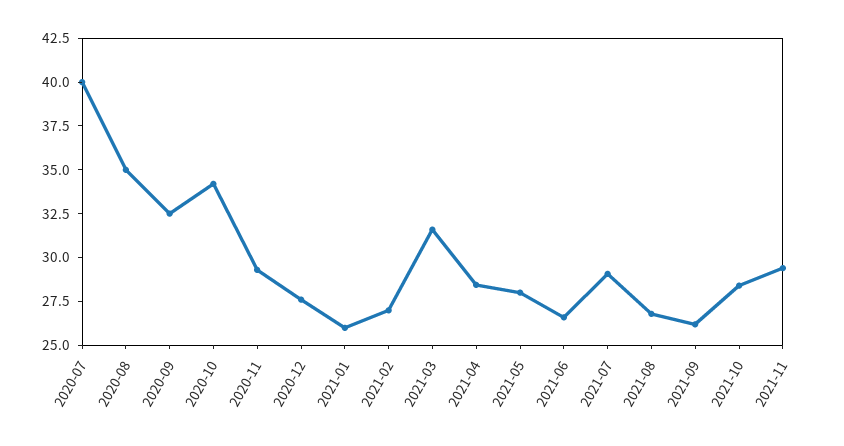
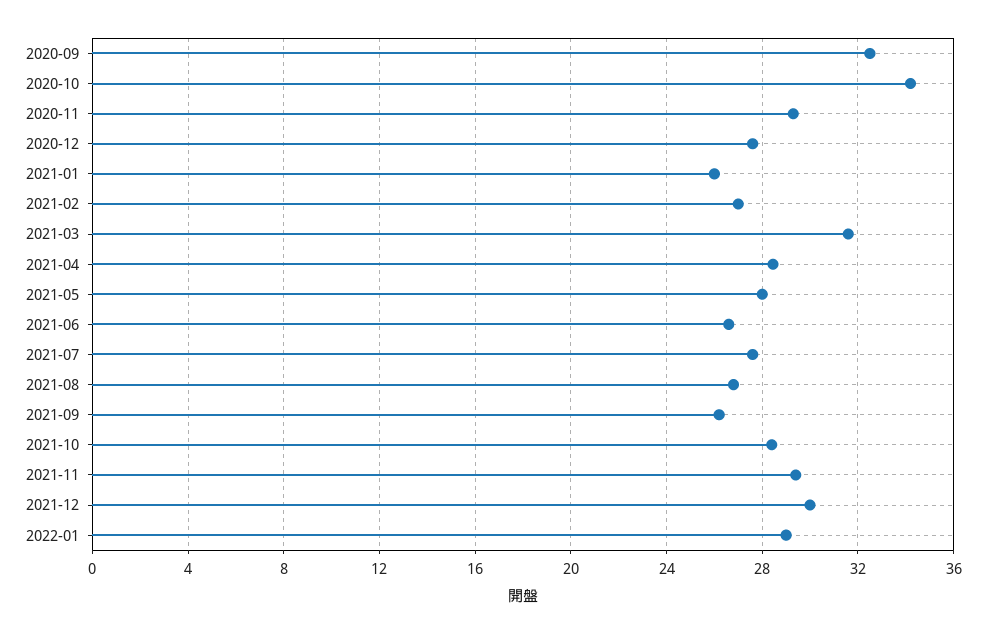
2020-07: 40 -> none
2020-08: 35 -> none
2021-07: 29 -> 27.5
2021-12: none -> 30
2022-01: none -> 29

